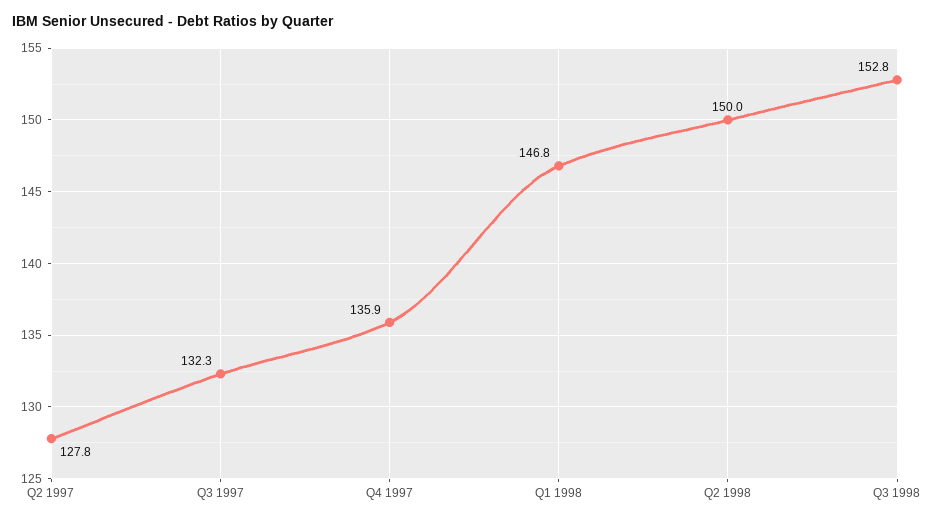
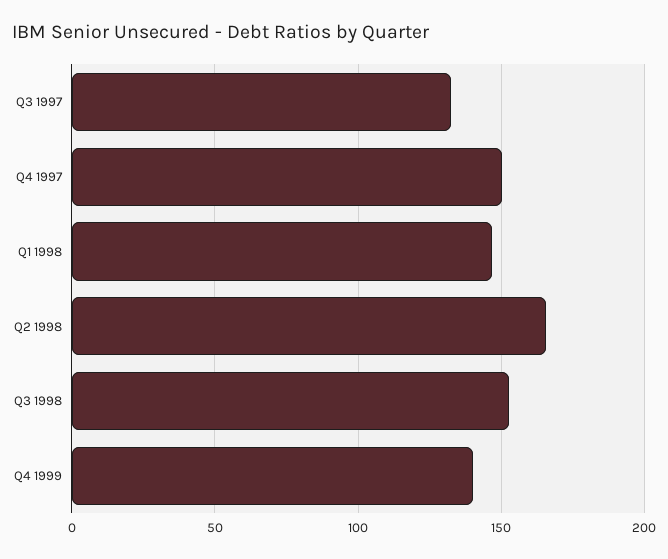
Q2 1997: 127.8 -> none
Q4 1997: 135.9 -> 150
Q2 1998: 150 -> 165
Q4 1999: none -> 140

